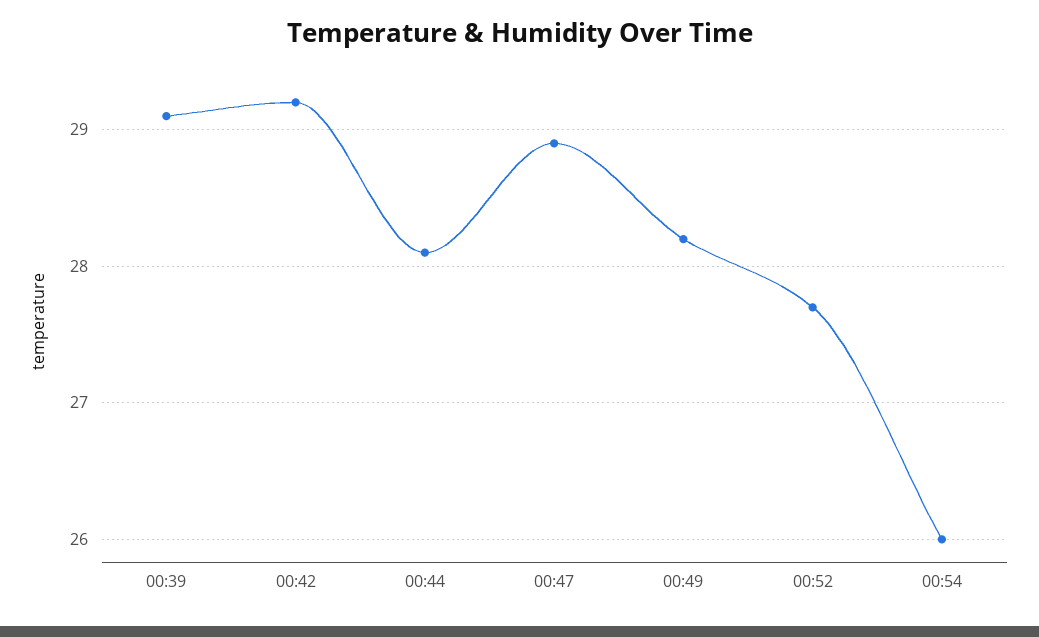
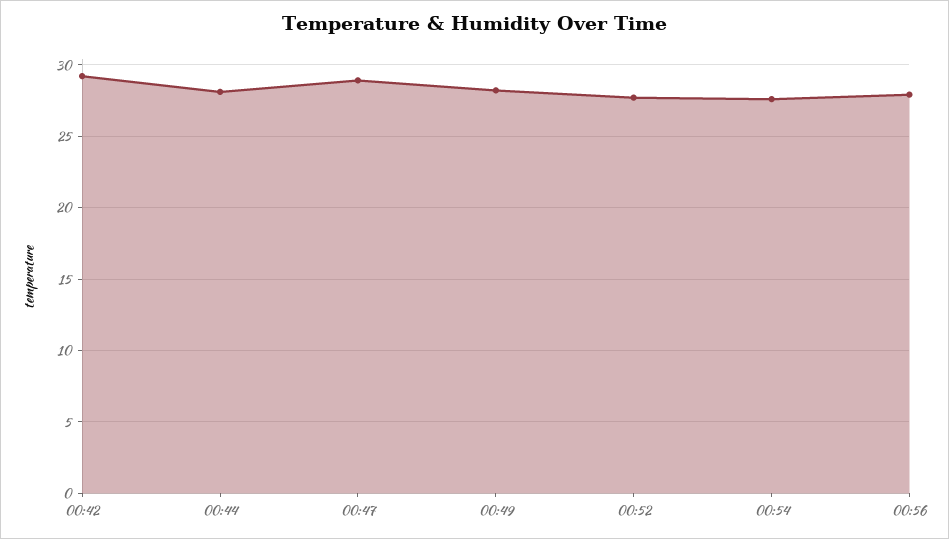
00:39: 29.1 -> none
00:54: 26 -> 27.5
00:56: none -> 28

